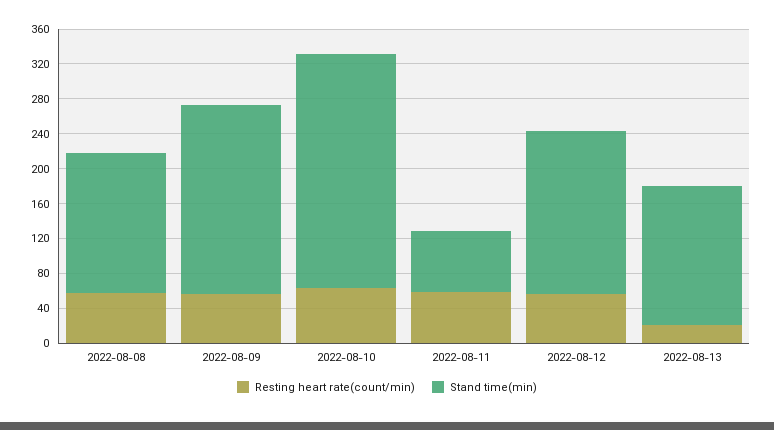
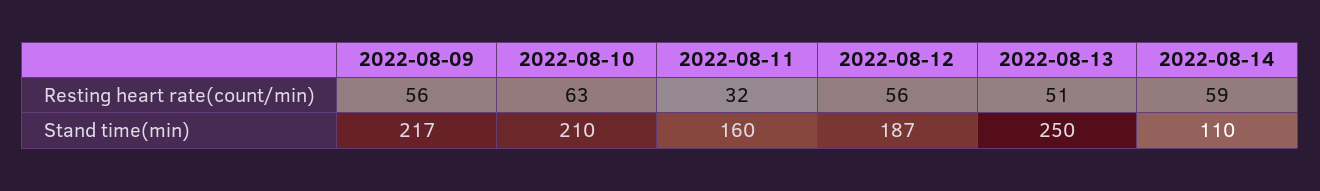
Resting heart rate(count/min), 2022-08-08: 60 -> none
Stand time(min), 2022-08-08: 160 -> none
Stand time(min), 2022-08-10: 270 -> 210
Resting heart rate(count/min), 2022-08-11: 60 -> 32
Stand time(min), 2022-08-11: 70 -> 160
Resting heart rate(count/min), 2022-08-13: 20 -> 51
Stand time(min), 2022-08-13: 160 -> 250
Resting heart rate(count/min), 2022-08-14: none -> 59
Stand time(min), 2022-08-14: none -> 110

